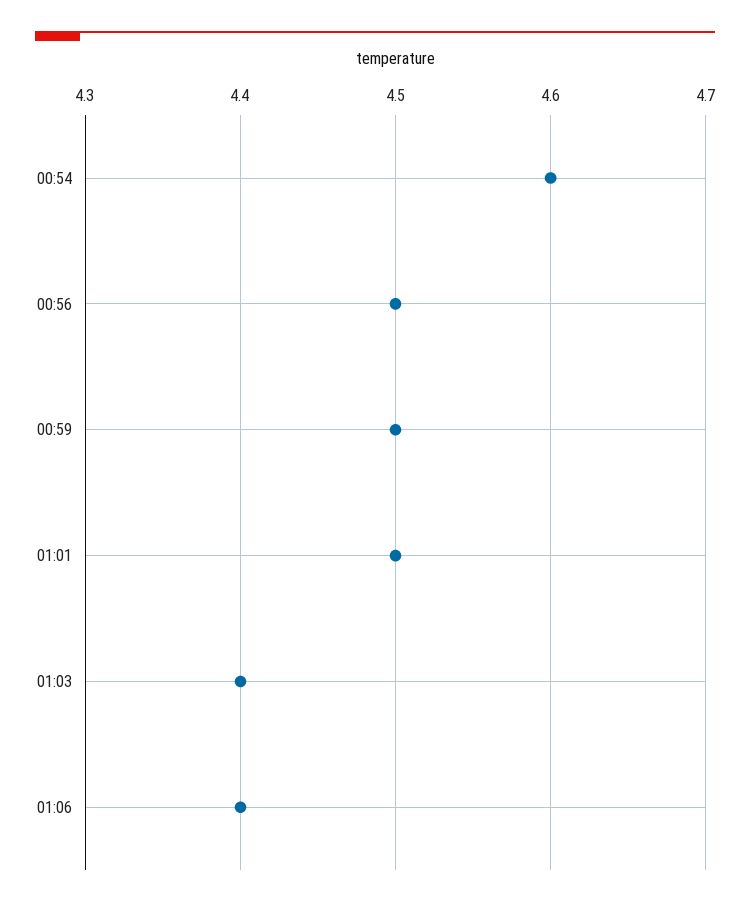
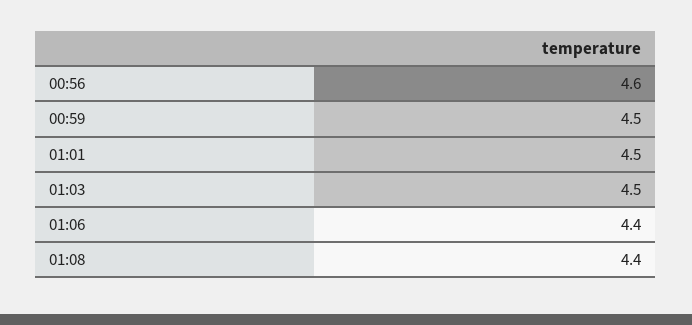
00:54: 4.6 -> none
00:56: 4.5 -> 4.6
01:03: 4.4 -> 4.5
01:08: none -> 4.4

